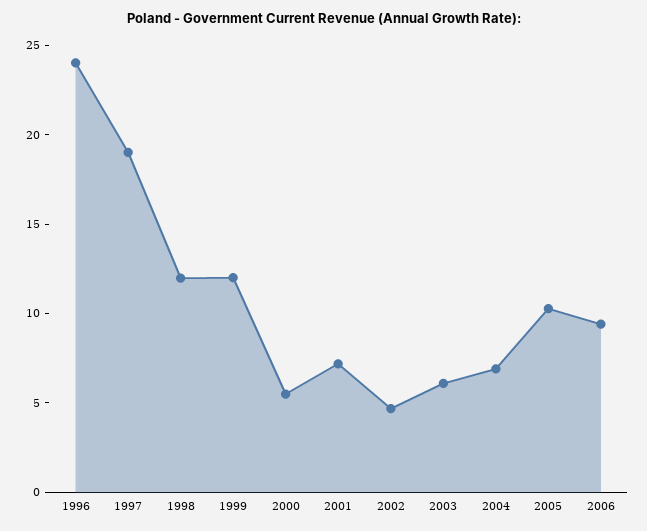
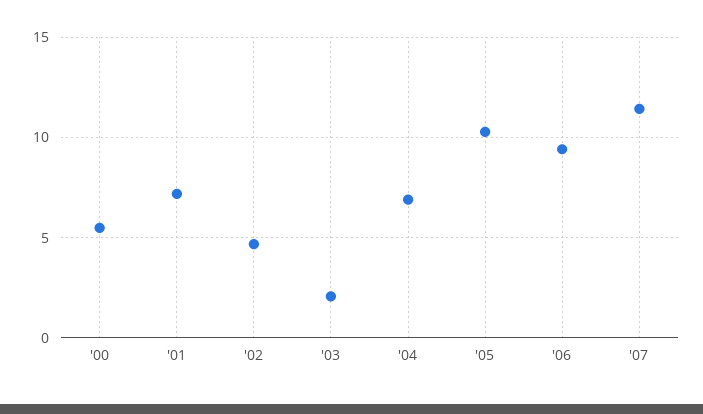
1996: 24 -> none
1997: 19 -> none
1998: 12 -> none
1999: 12 -> none
2003: 6 -> 2
'07: none -> 11.5

